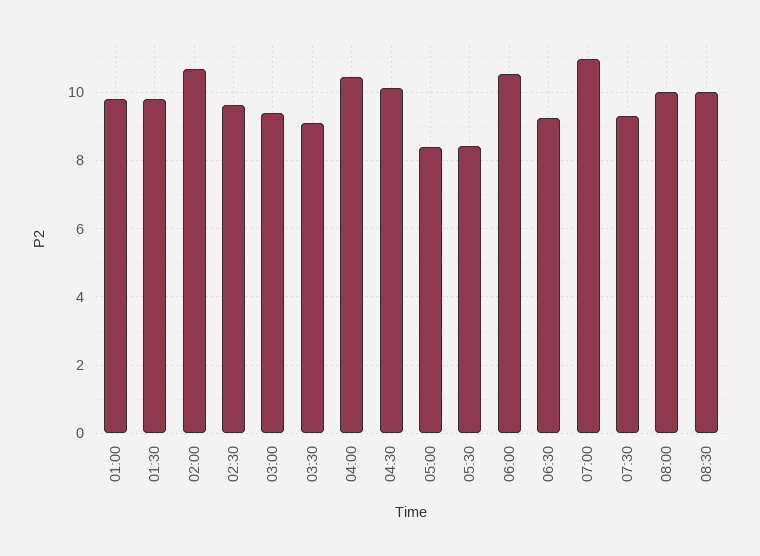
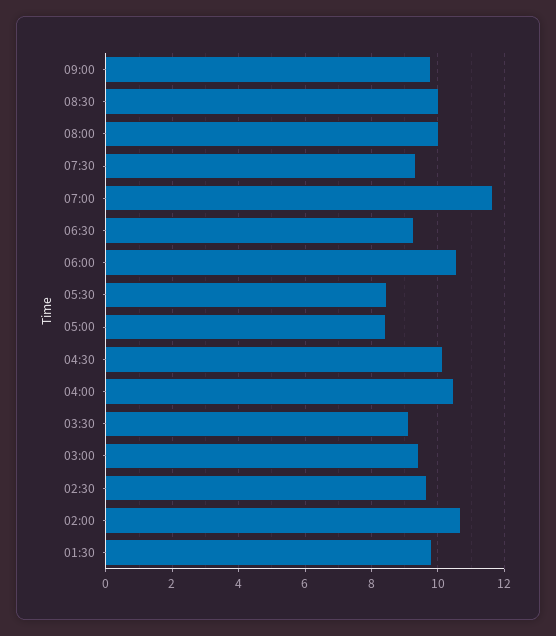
01:00: 9.8 -> none
07:00: 11 -> 11.6
09:00: none -> 9.8

